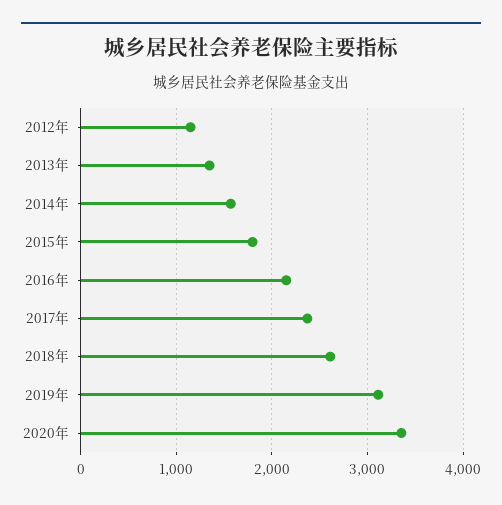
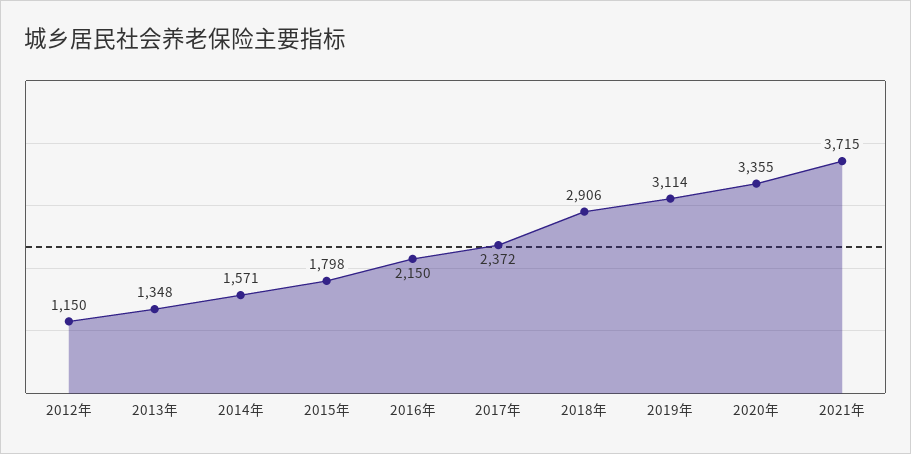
2018年: 2600 -> 2906
2021年: none -> 3715

